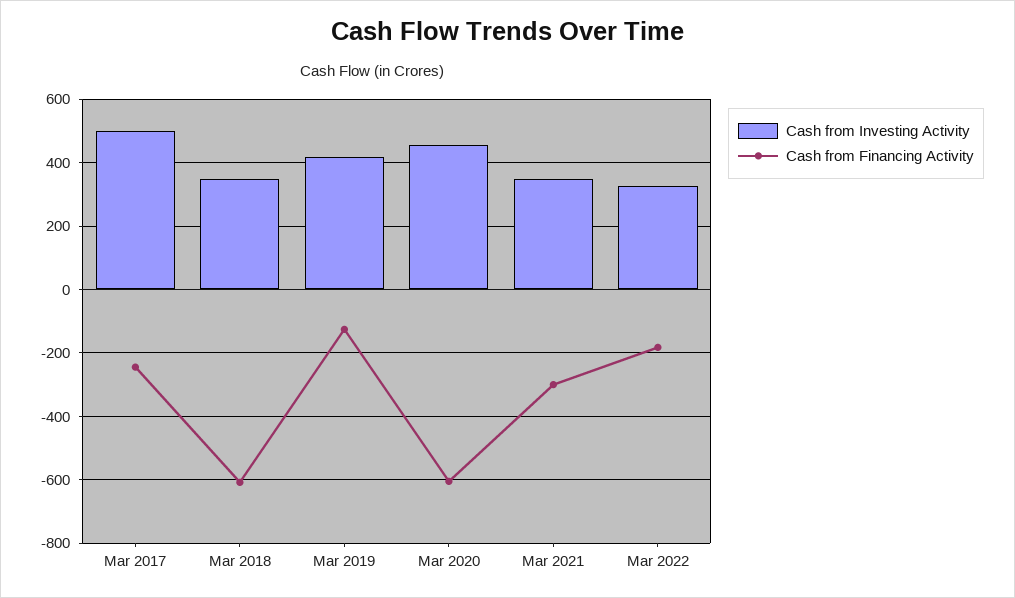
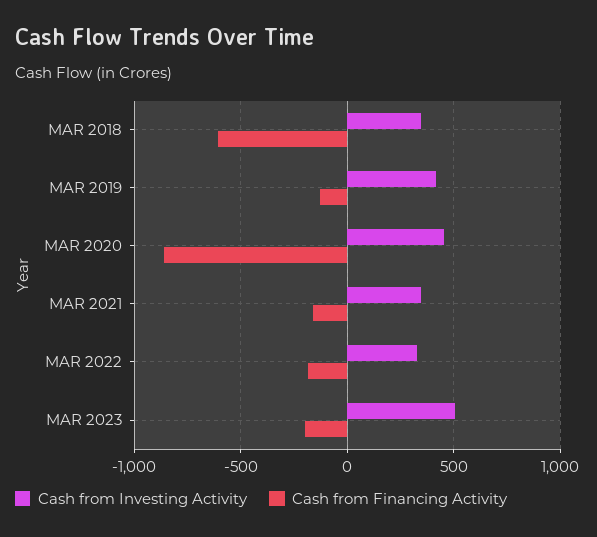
Cash from Investing Activity, Mar 2017: 500 -> none
Cash from Financing Activity, Mar 2017: -240 -> none
Cash from Financing Activity, Mar 2020: -600 -> -850
Cash from Financing Activity, Mar 2021: -300 -> -150
Cash from Investing Activity, MAR 2023: none -> 500
Cash from Financing Activity, MAR 2023: none -> -200

